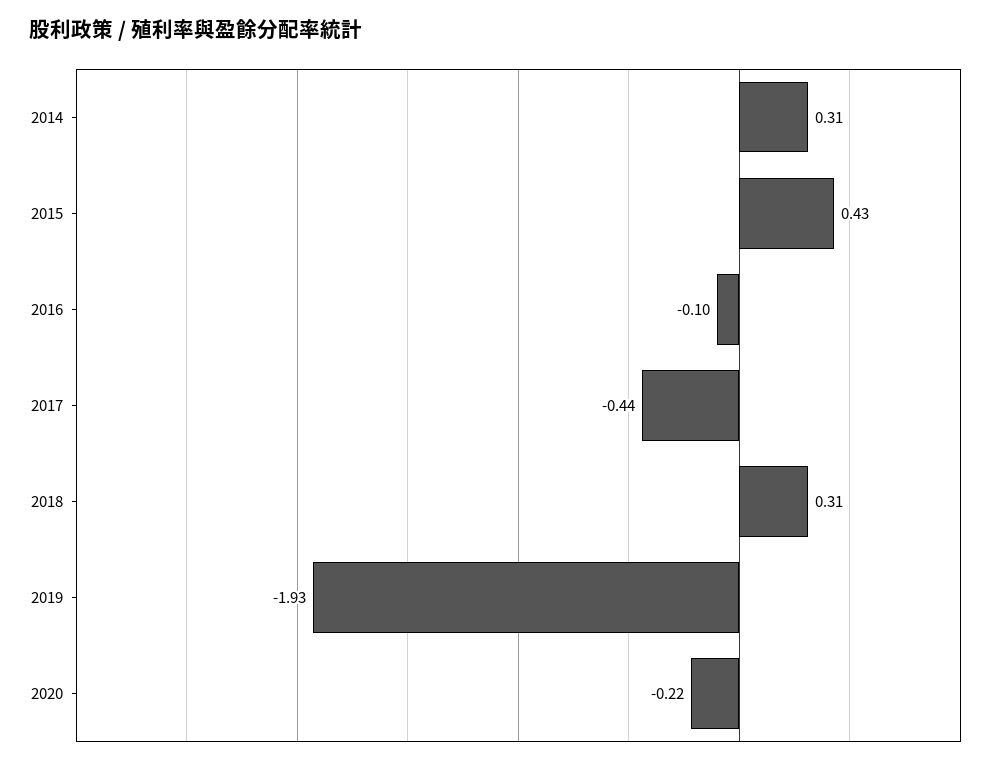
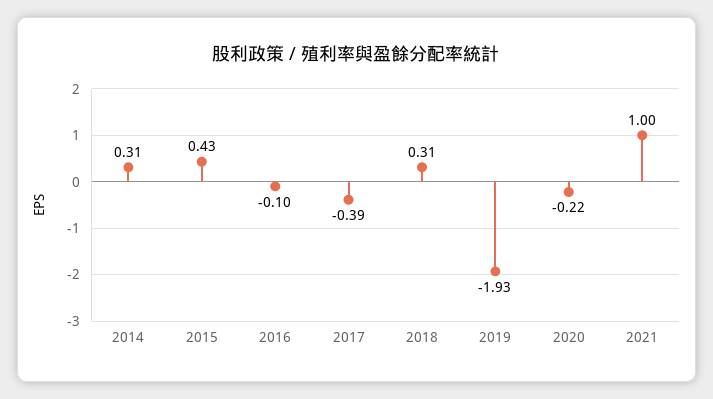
2017: -0.44 -> -0.39
2021: none -> 1

